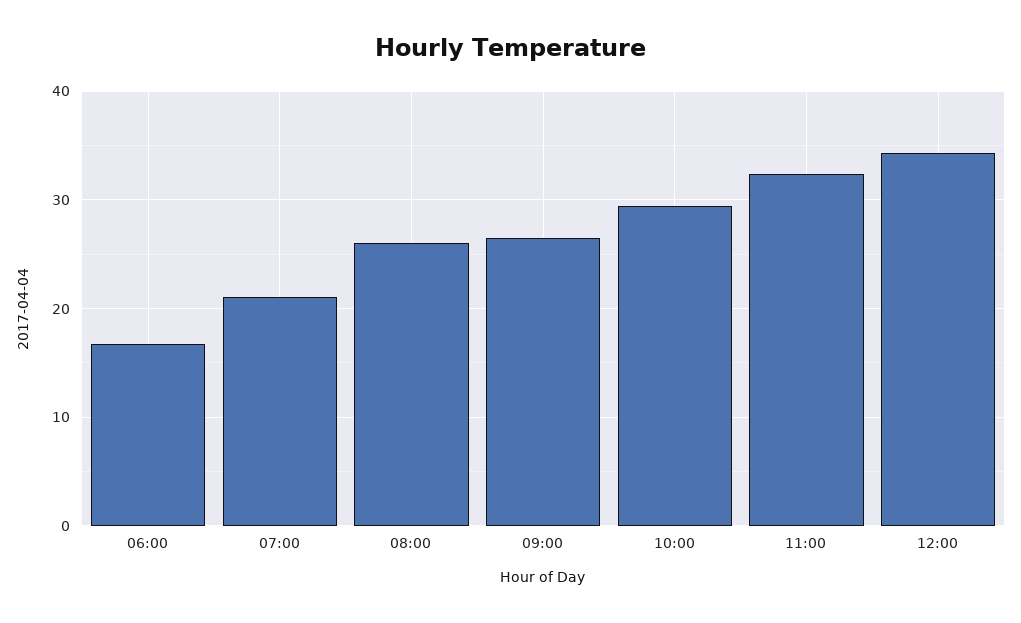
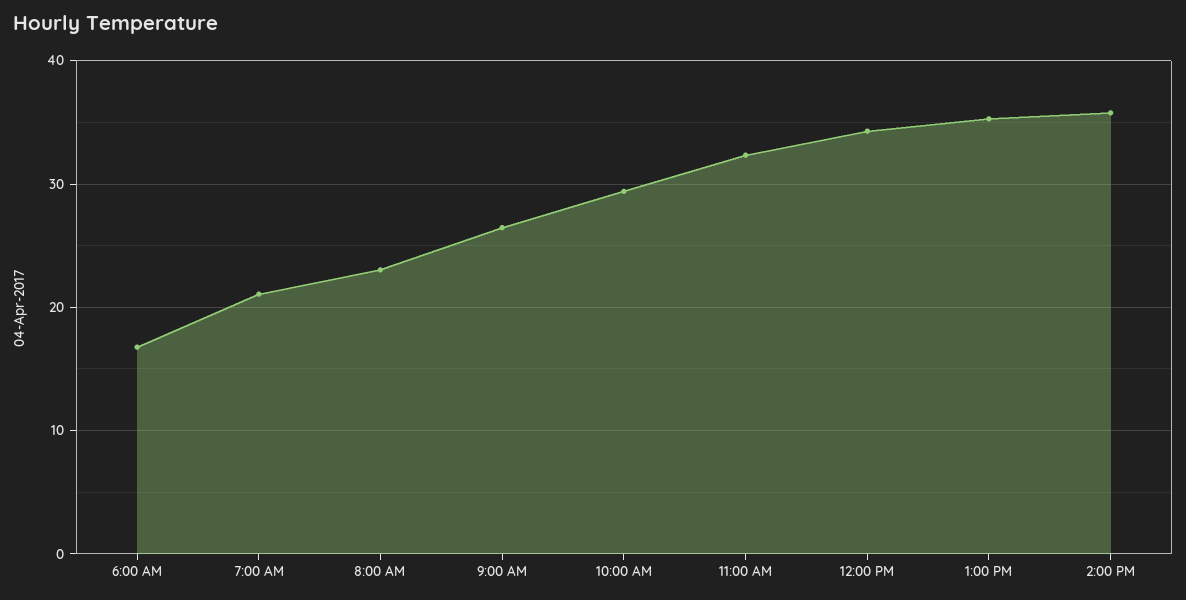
08:00: 26 -> 23
1:00 PM: none -> 35
2:00 PM: none -> 36

